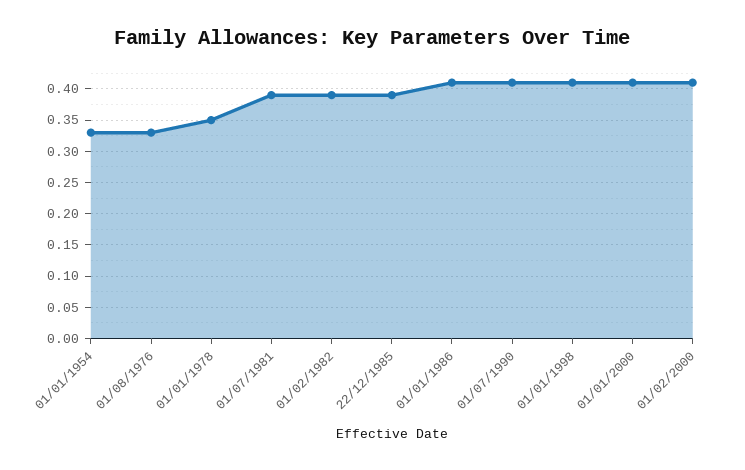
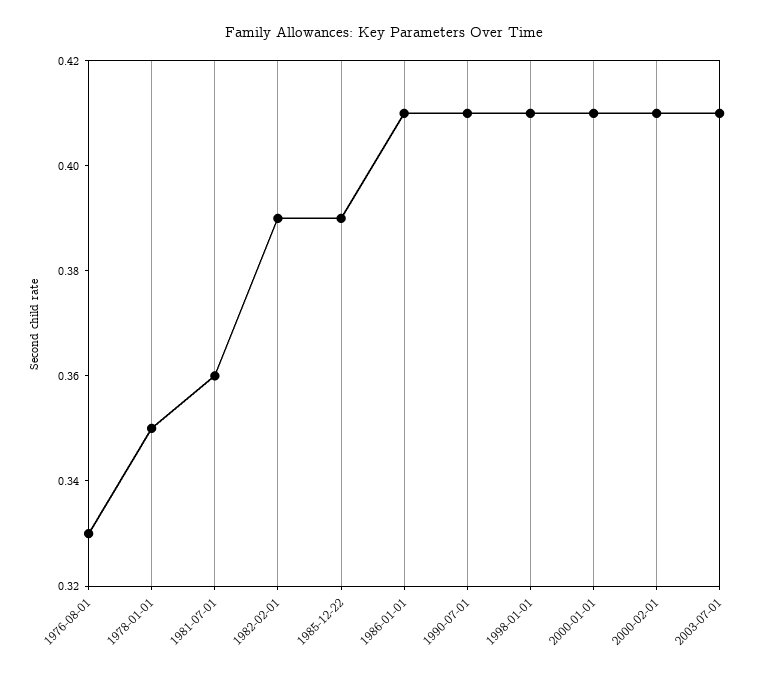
01/01/1954: 0.33 -> none
01/07/1981: 0.39 -> 0.36
2003-07-01: none -> 0.41

